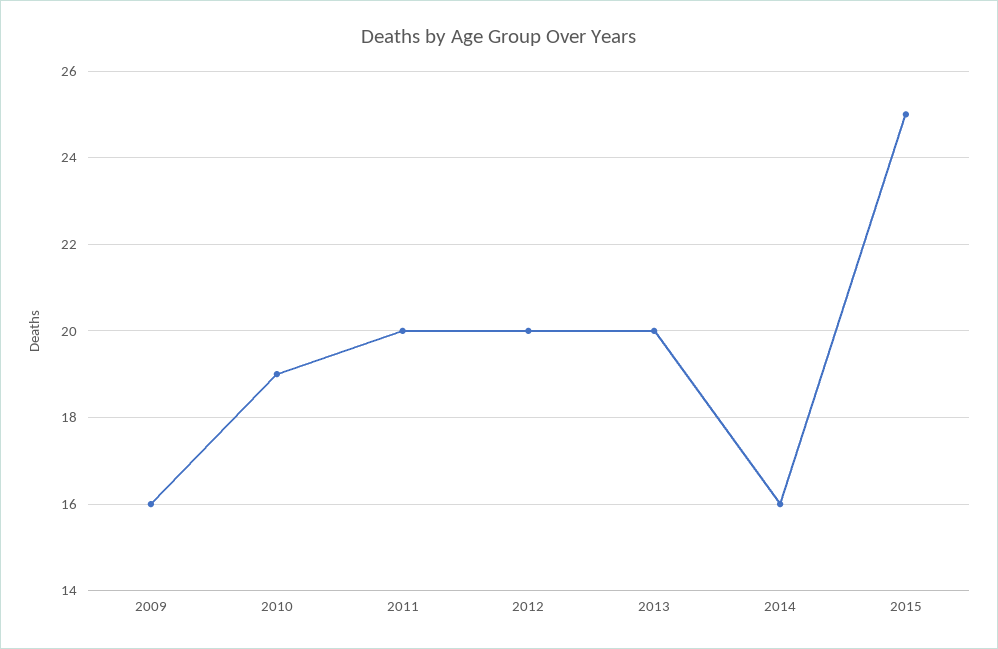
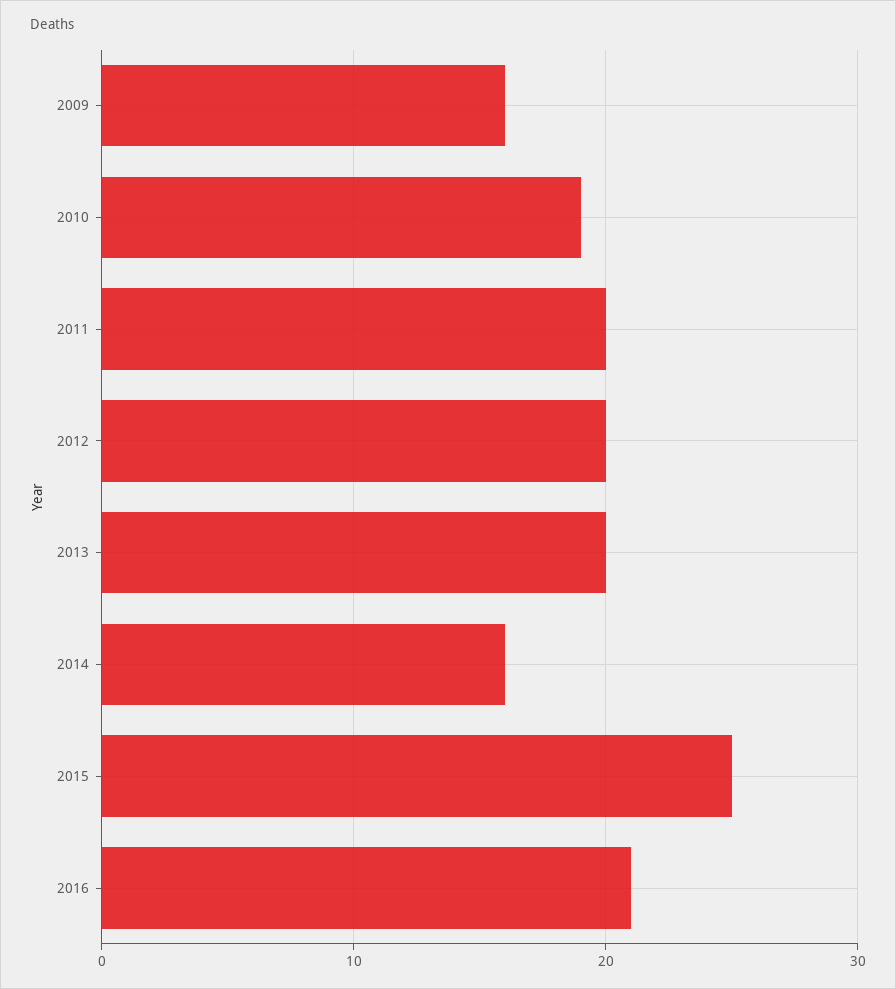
2016: none -> 21

